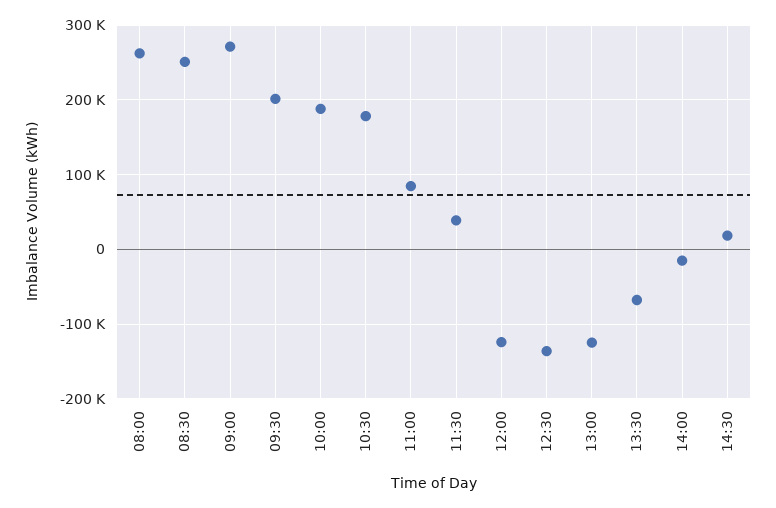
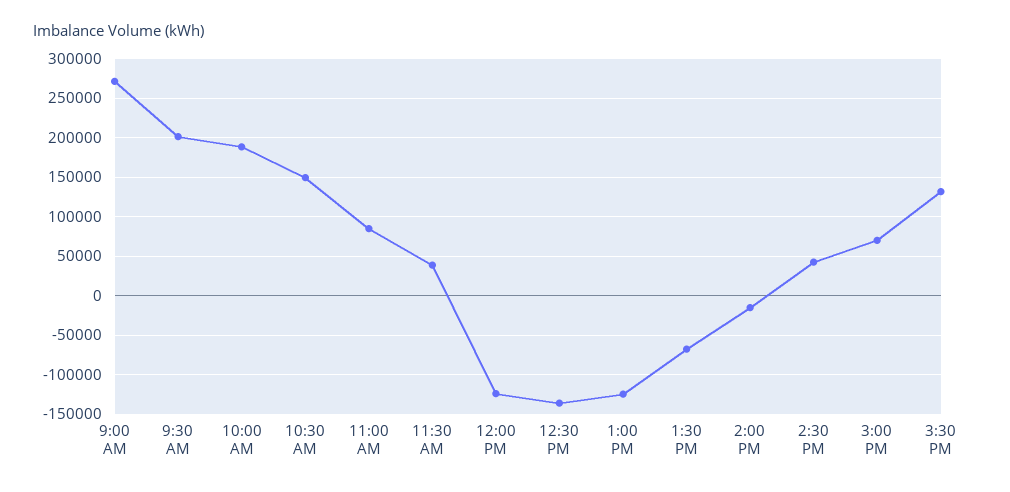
08:00: 260000 -> none
08:30: 250000 -> none
10:30: 180000 -> 150000
14:30: 20000 -> 40000
3:00 PM: none -> 70000
3:30 PM: none -> 130000

